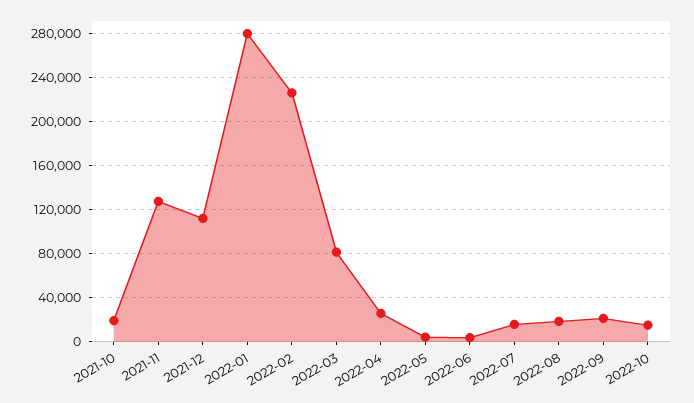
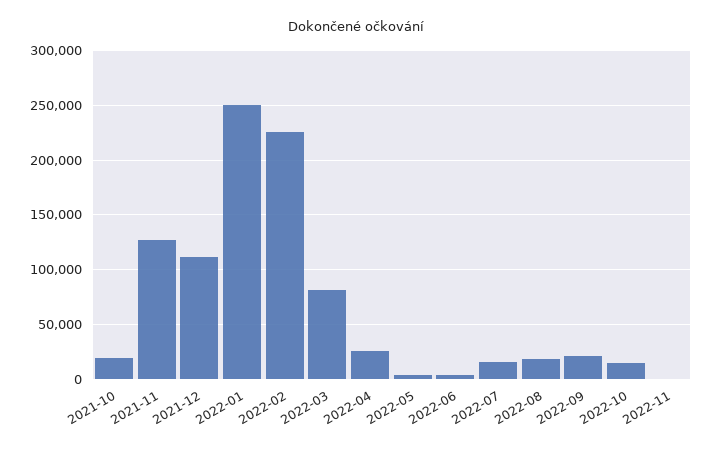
2022-01: 280000 -> 250000
2022-11: none -> 0

